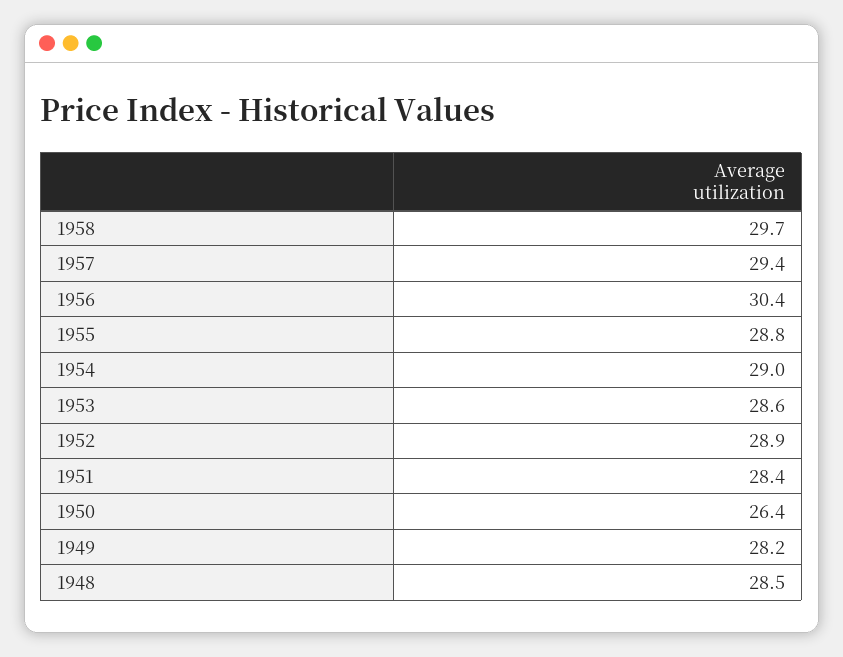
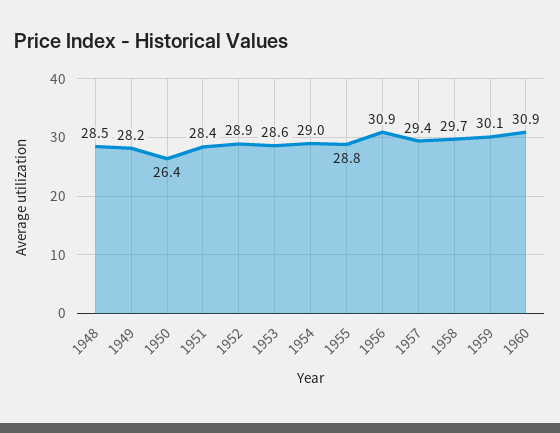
1956: 30.4 -> 30.9
1959: none -> 30.1
1960: none -> 30.9

